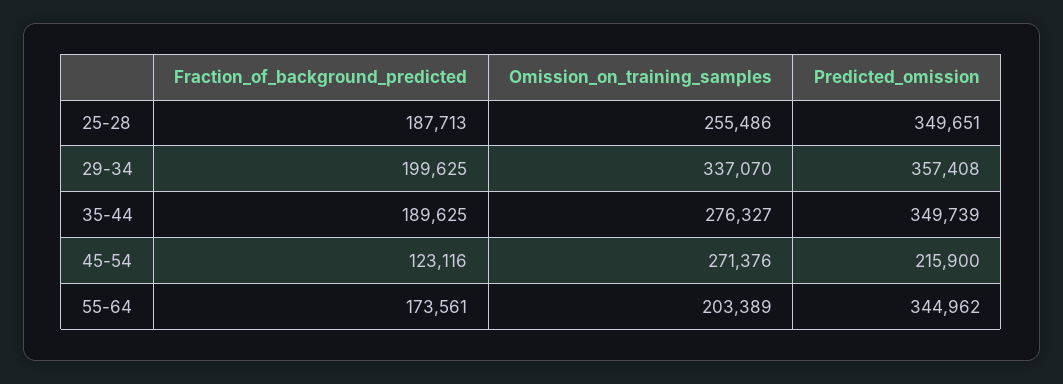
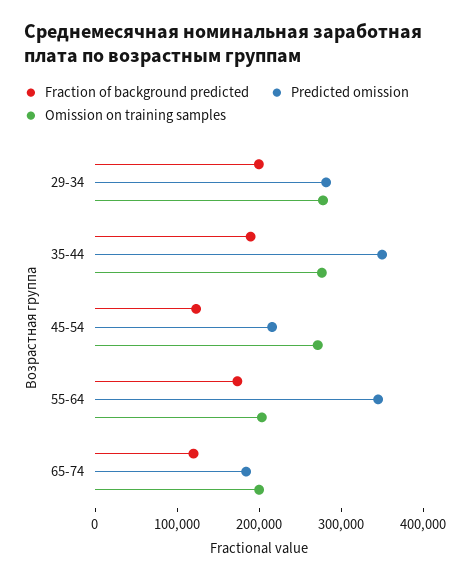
Fraction_of_background_predicted, 25-28: 187713 -> none
Omission_on_training_samples, 25-28: 255486 -> none
Predicted_omission, 25-28: 349651 -> none
Omission_on_training_samples, 29-34: 337070 -> 280000
Predicted_omission, 29-34: 357408 -> 280000
Fraction_of_background_predicted, 65-74: none -> 120000
Predicted_omission, 65-74: none -> 180000
Omission_on_training_samples, 65-74: none -> 200000

